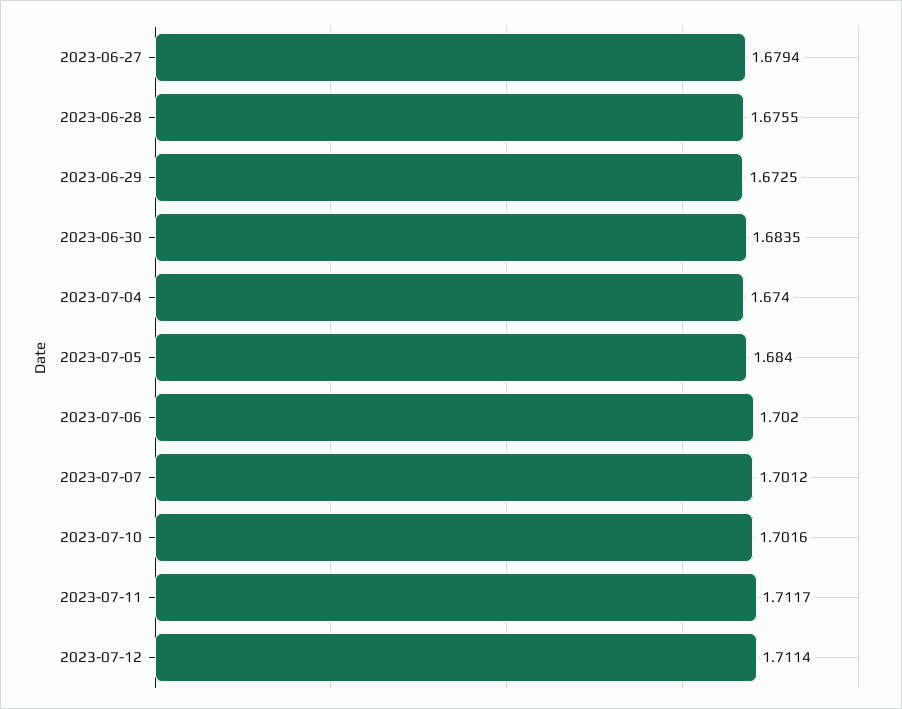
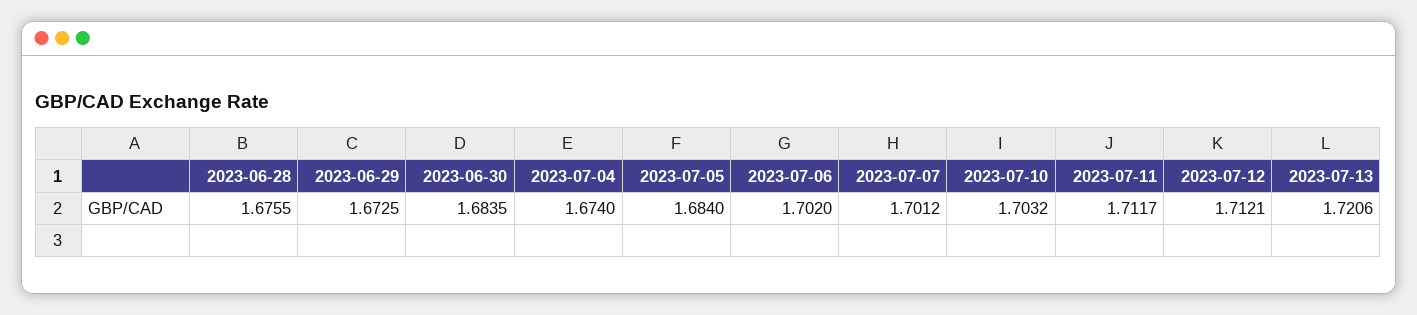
2023-06-27: 1.6794 -> none
2023-07-10: 1.7016 -> 1.7032
2023-07-12: 1.7114 -> 1.7121
2023-07-13: none -> 1.7206

